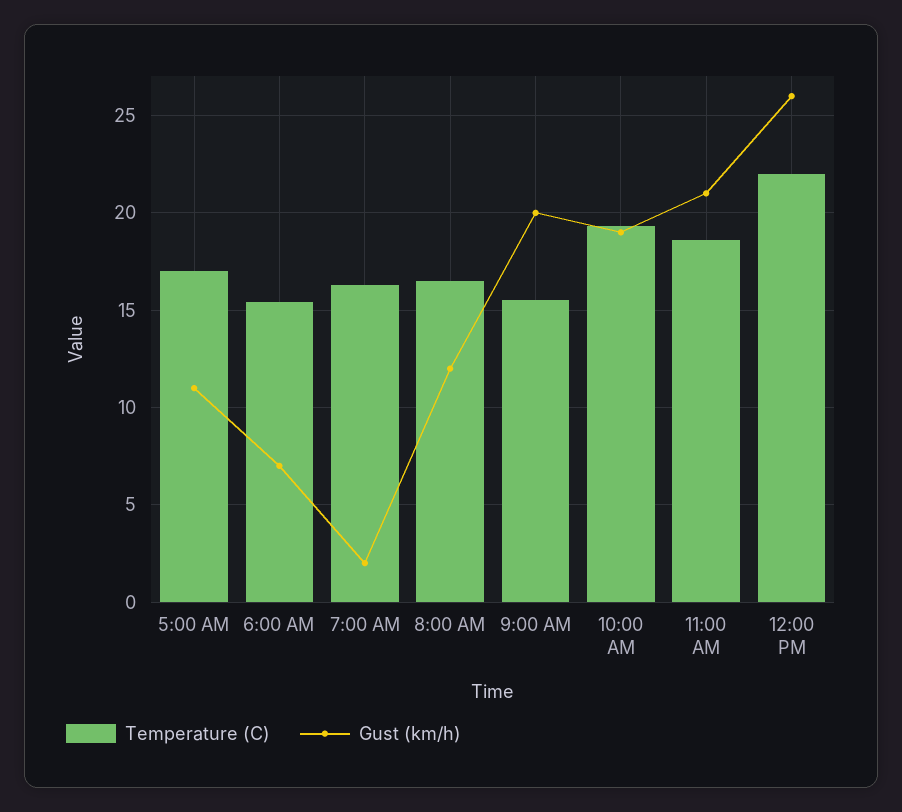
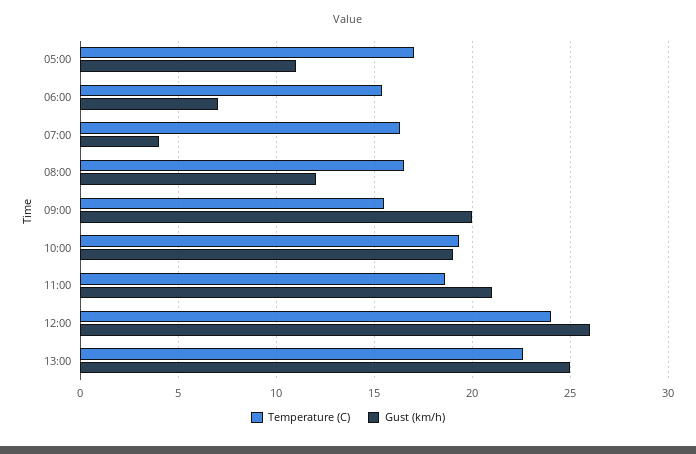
Gust (km/h), 7:00 AM: 2 -> 4
Temperature (C), 12:00 PM: 22 -> 24
Temperature (C), 13:00: none -> 22.5
Gust (km/h), 13:00: none -> 25

